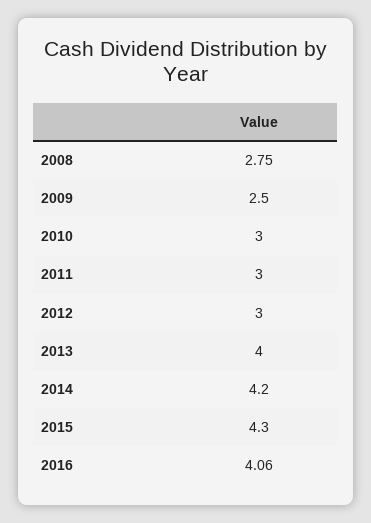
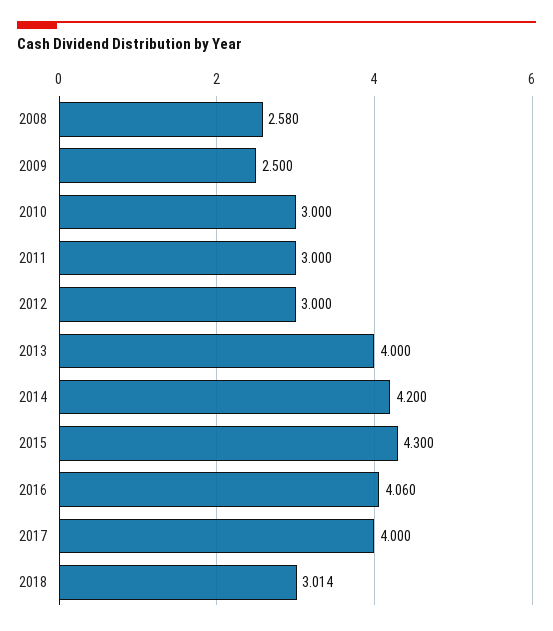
2008: 2.75 -> 2.58
2017: none -> 4
2018: none -> 3.014

